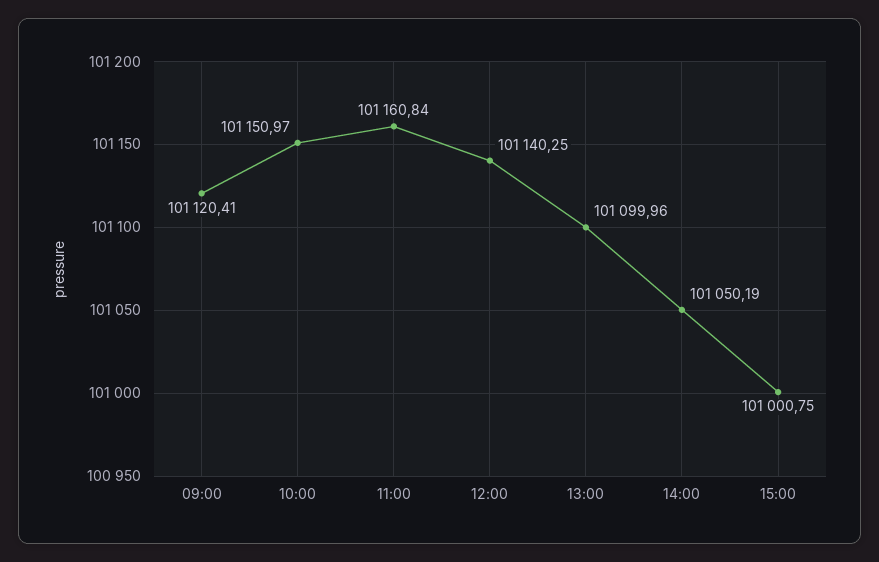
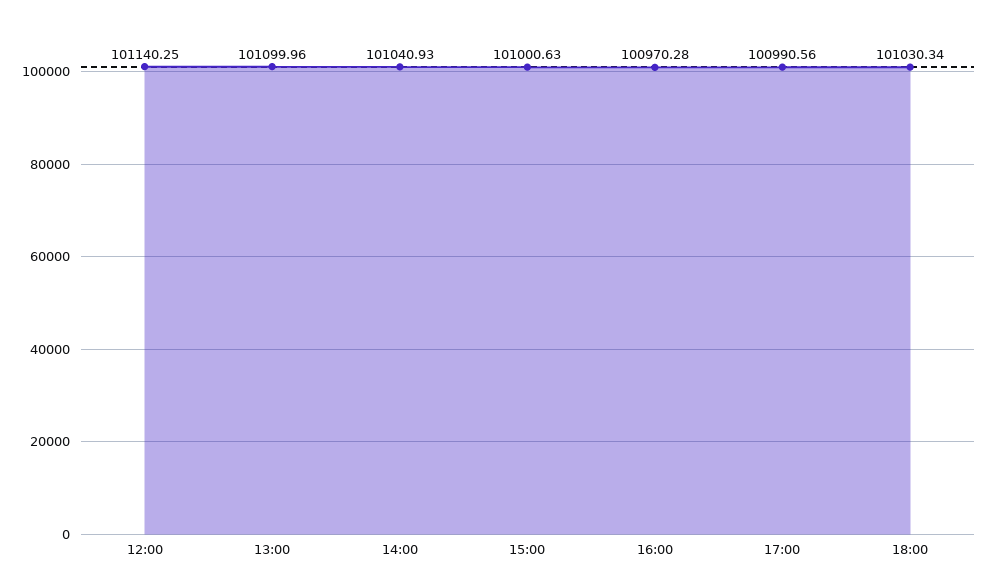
09:00: 101120.41 -> none
10:00: 101150.97 -> none
11:00: 101160.84 -> none
14:00: 101050.19 -> 101040.93
15:00: 101000.75 -> 101000.63
16:00: none -> 100970.28
17:00: none -> 100990.56
18:00: none -> 101030.34

